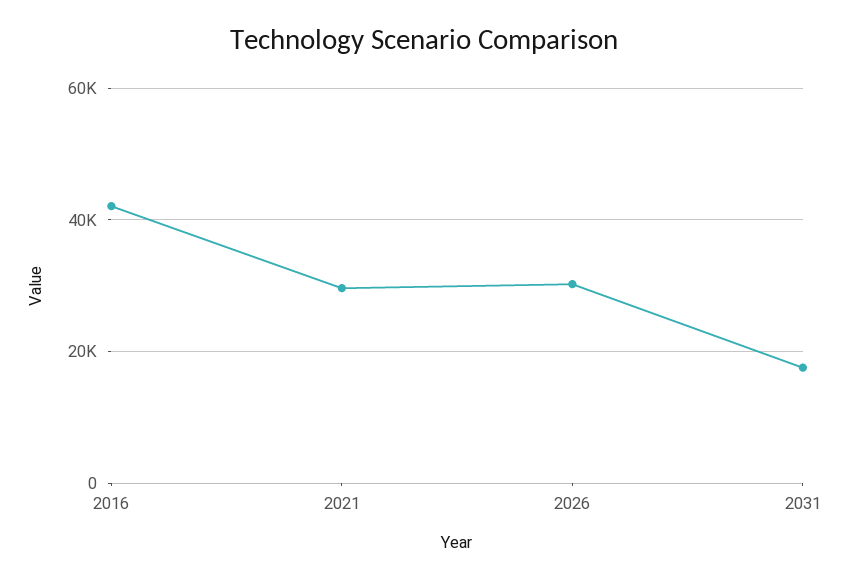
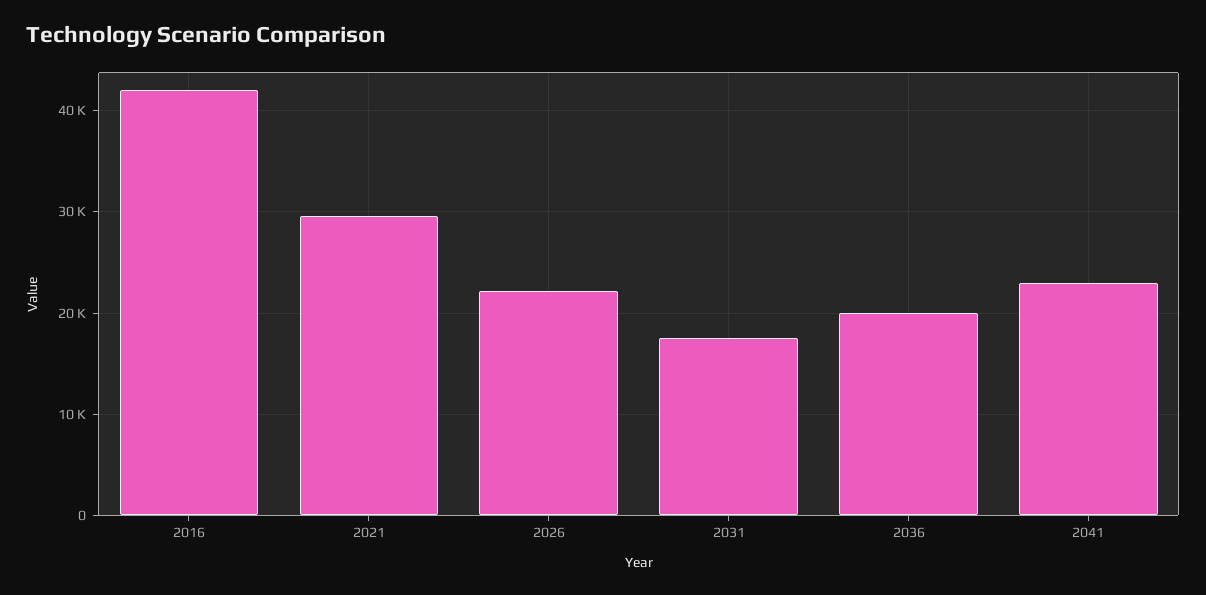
2026: 30000 -> 22000
2036: none -> 20000
2041: none -> 23000

